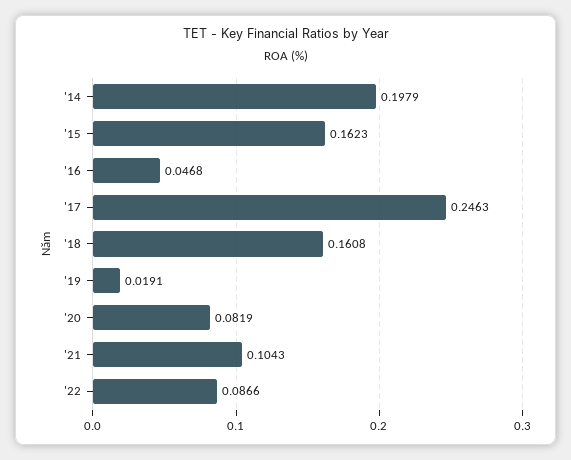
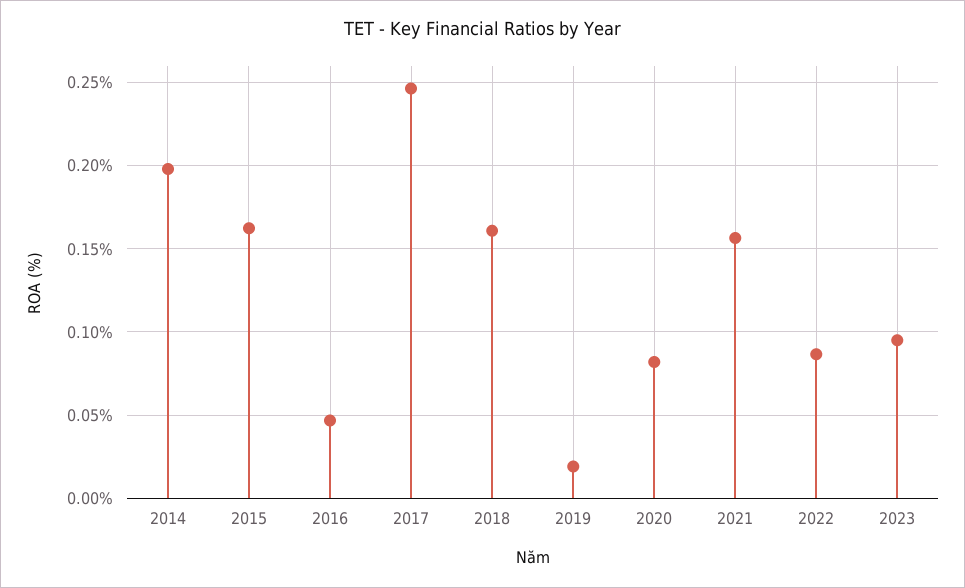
'21: 0.1043 -> 0.155
2023: none -> 0.095

